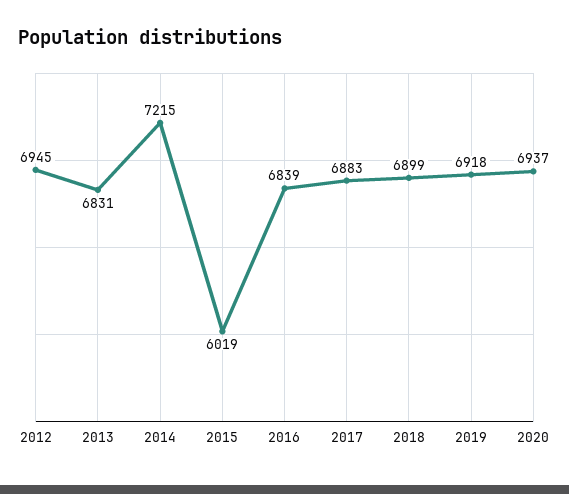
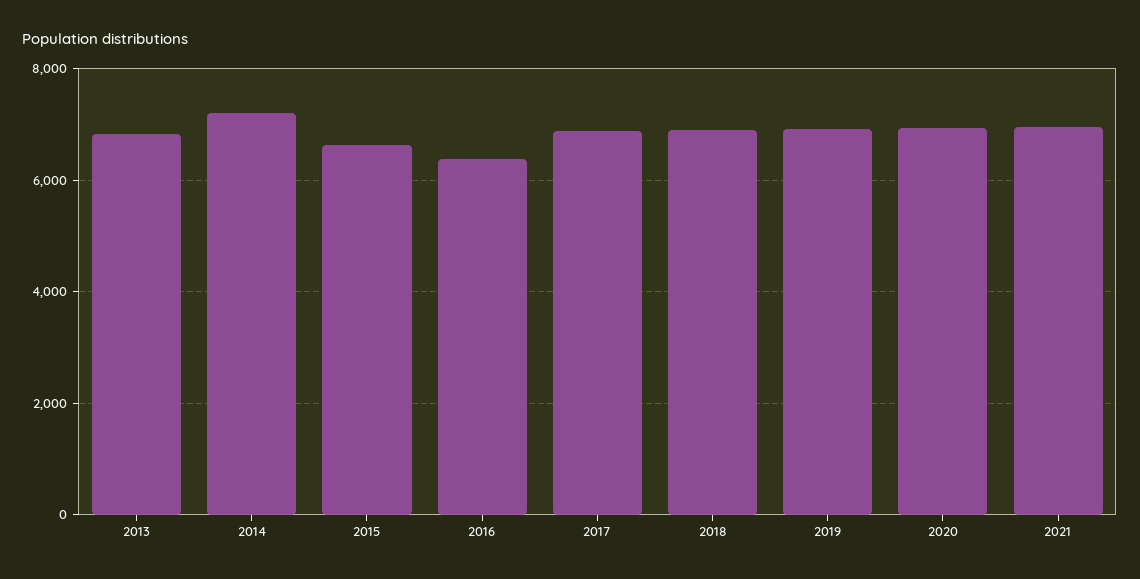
2012: 6945 -> none
2015: 6019 -> 6600
2016: 6839 -> 6400
2021: none -> 7000

